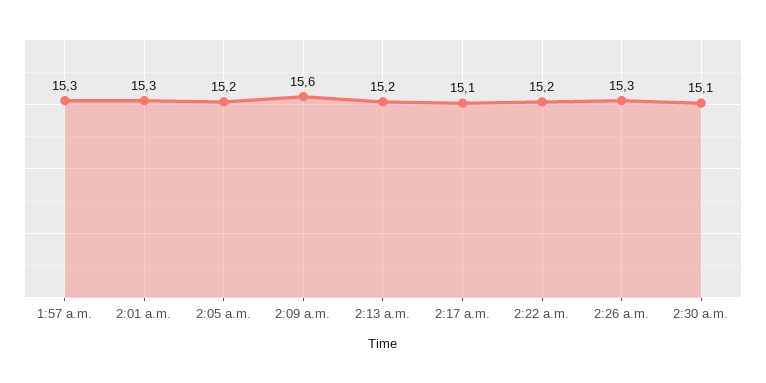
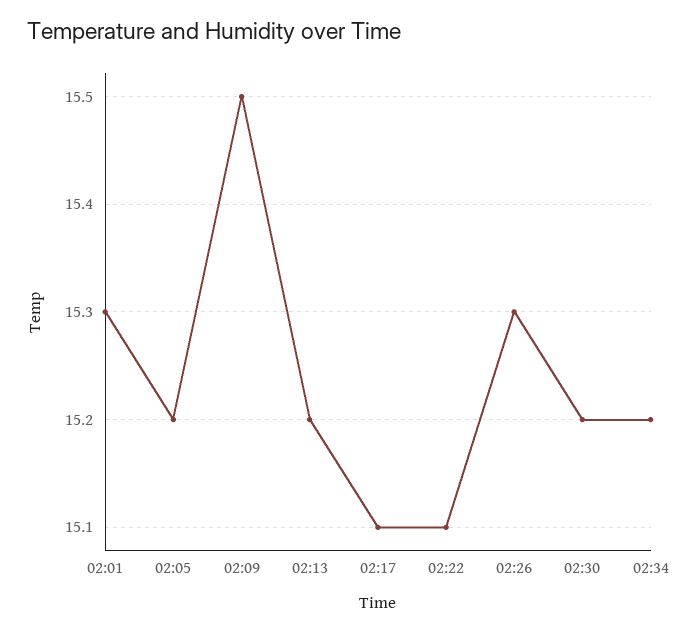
1:57 a.m.: 15.3 -> none
2:09 a.m.: 15.6 -> 15.5
2:22 a.m.: 15.2 -> 15.1
2:30 a.m.: 15.1 -> 15.2
02:34: none -> 15.2

